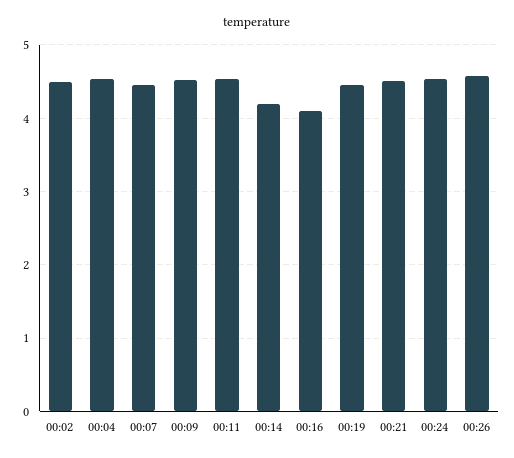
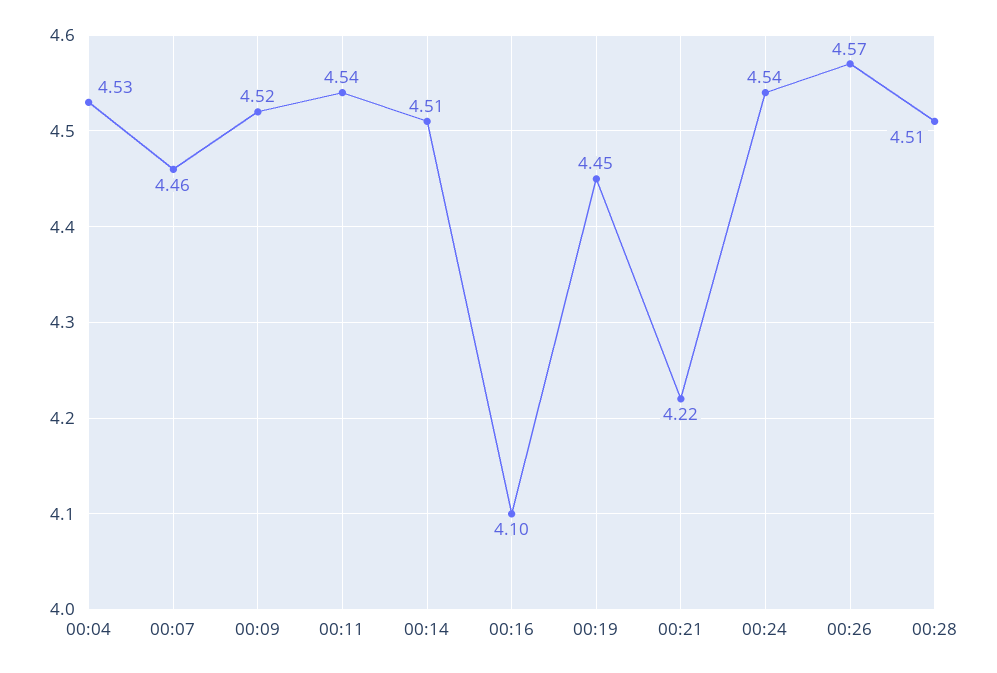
00:02: 4.5 -> none
00:14: 4.2 -> 4.51
00:21: 4.5 -> 4.22
00:28: none -> 4.51

